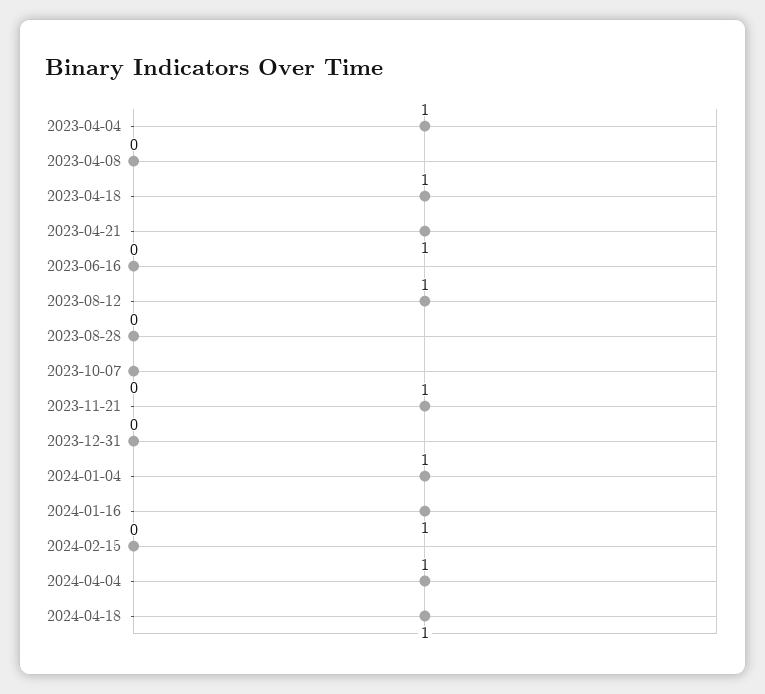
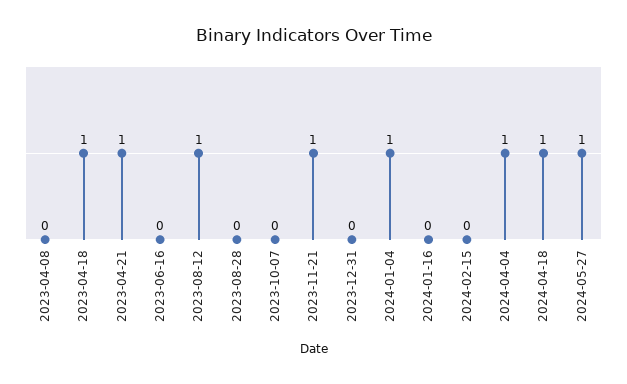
2023-04-04: 1 -> none
2024-01-16: 1 -> 0
2024-05-27: none -> 1

